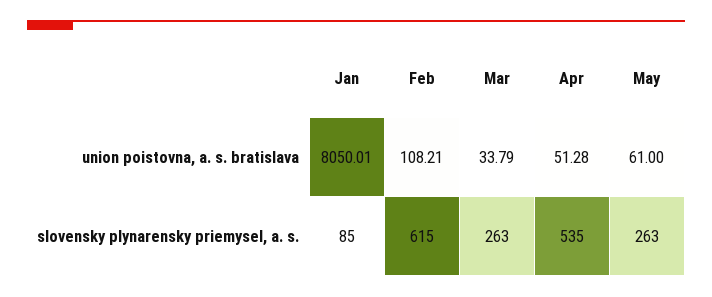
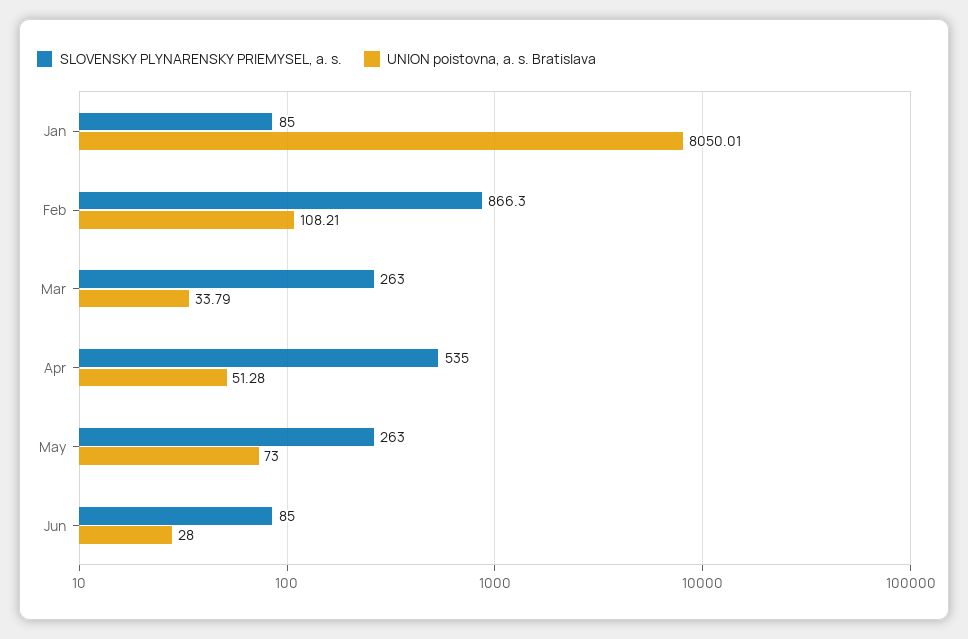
union poistovna, a. s. bratislava, May: 61 -> 73
slovensky plynarensky priemysel, a. s., Feb: 615 -> 866.3
slovensky plynarensky priemysel, a. s., Jun: none -> 85
union poistovna, a. s. bratislava, Jun: none -> 28

